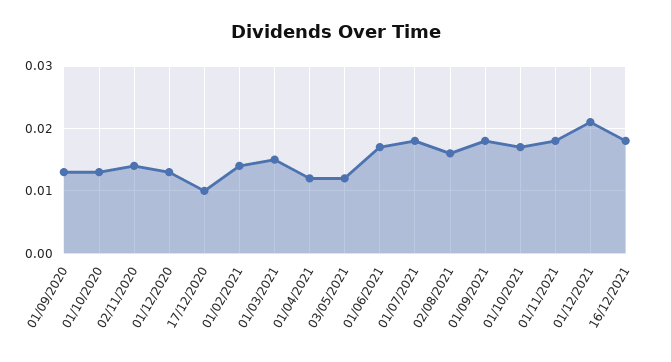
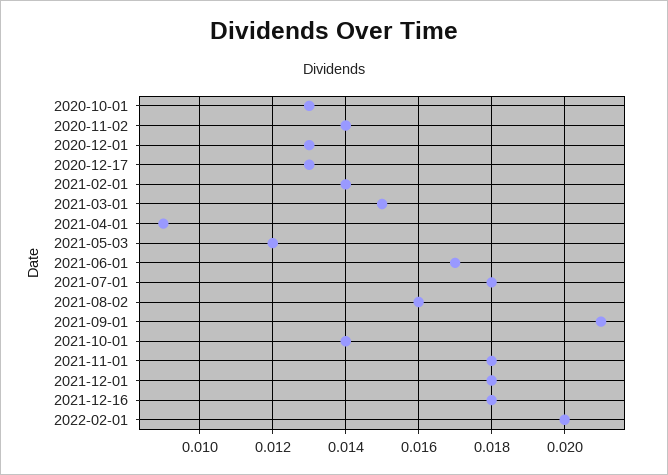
01/09/2020: 0.013 -> none
17/12/2020: 0.01 -> 0.013
01/04/2021: 0.012 -> 0.009
01/09/2021: 0.018 -> 0.021
01/10/2021: 0.017 -> 0.014
01/12/2021: 0.021 -> 0.018
2022-02-01: none -> 0.02

